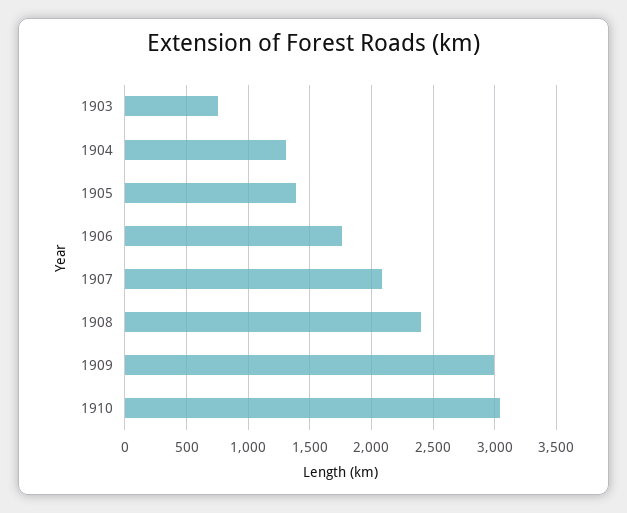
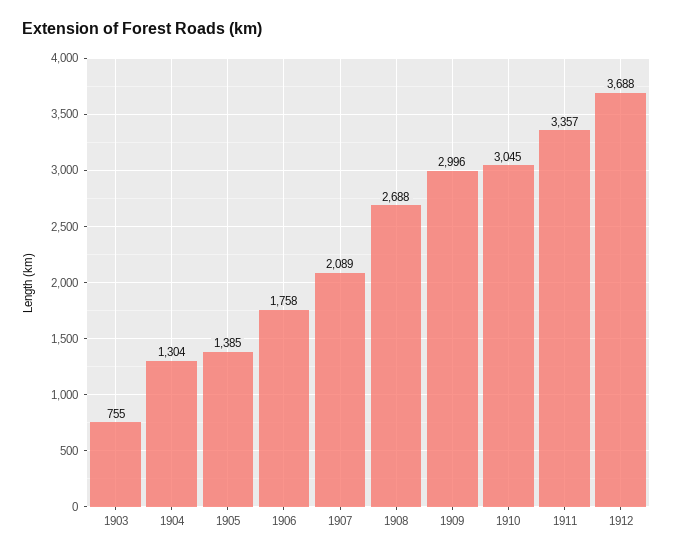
1908: 2400 -> 2688
1911: none -> 3357
1912: none -> 3688

